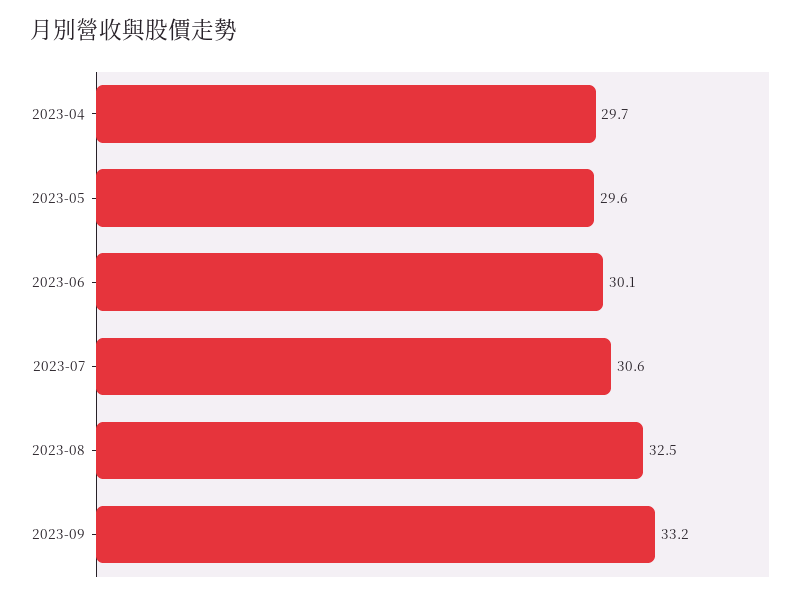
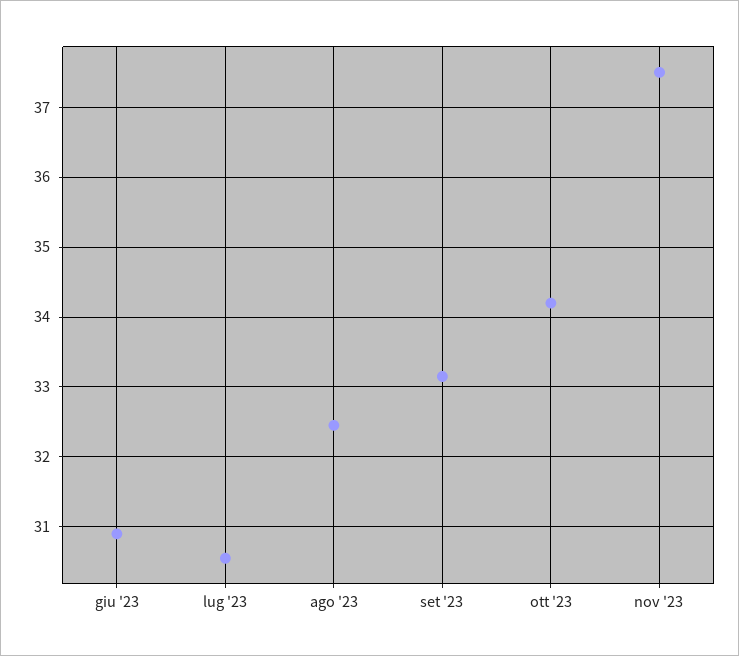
2023-04: 29.7 -> none
2023-05: 29.6 -> none
2023-06: 30.1 -> 30.9
ott '23: none -> 34.2
nov '23: none -> 37.5

